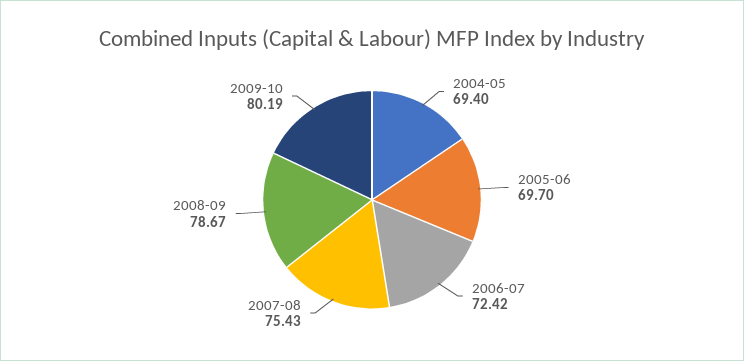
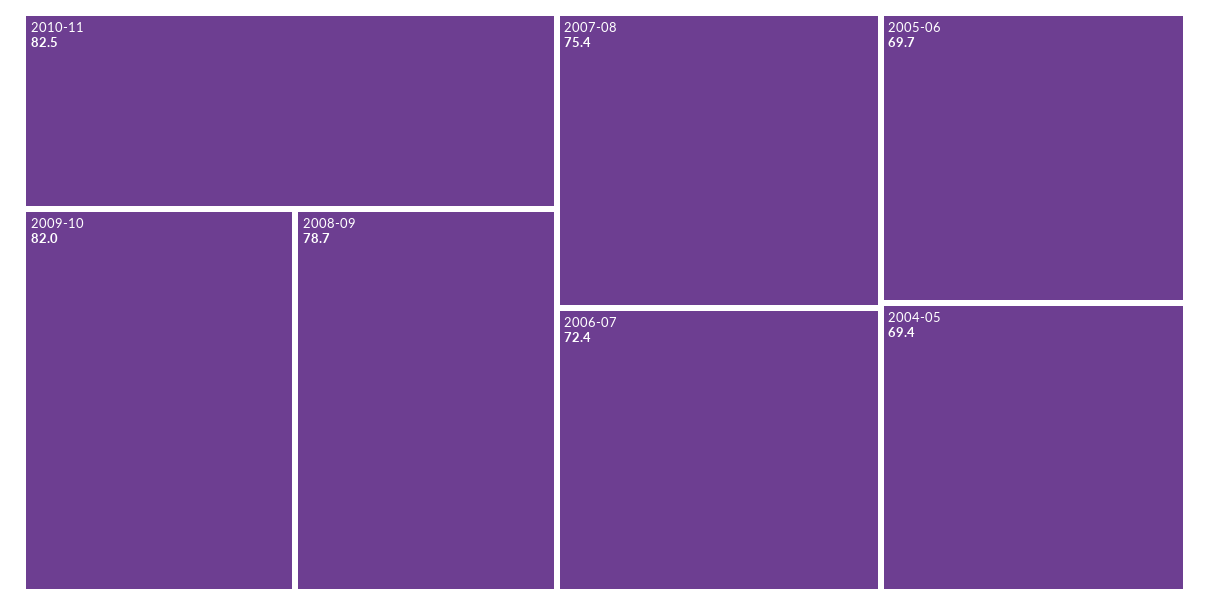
2009-10: 80.19 -> 82
2010-11: none -> 82.5

